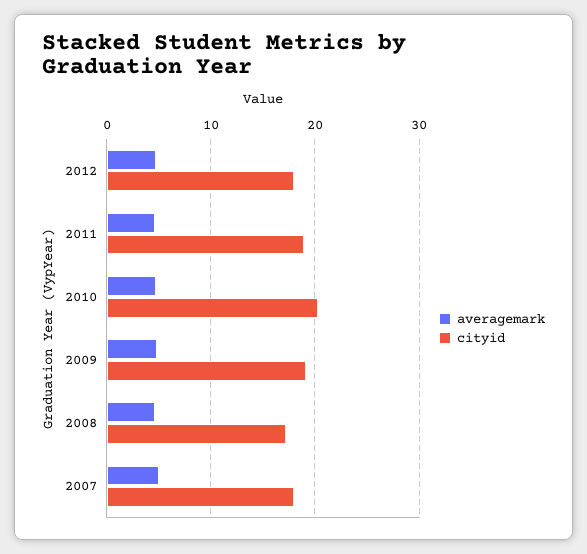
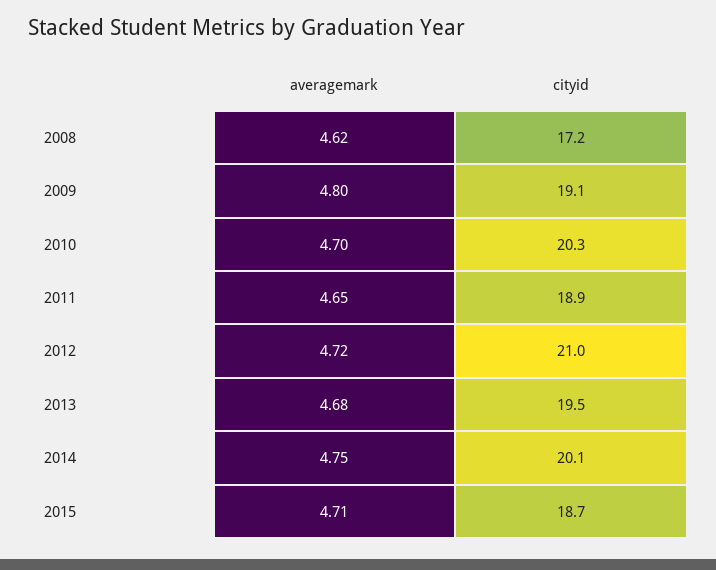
cityid, 2012: 18 -> 21
averagemark, 2007: 5 -> none
cityid, 2007: 18 -> none
averagemark, 2013: none -> 4.68
cityid, 2013: none -> 19.5
averagemark, 2014: none -> 4.75
cityid, 2014: none -> 20.1
averagemark, 2015: none -> 4.71
cityid, 2015: none -> 18.7

